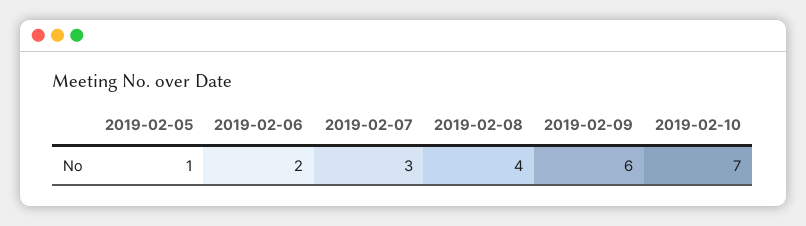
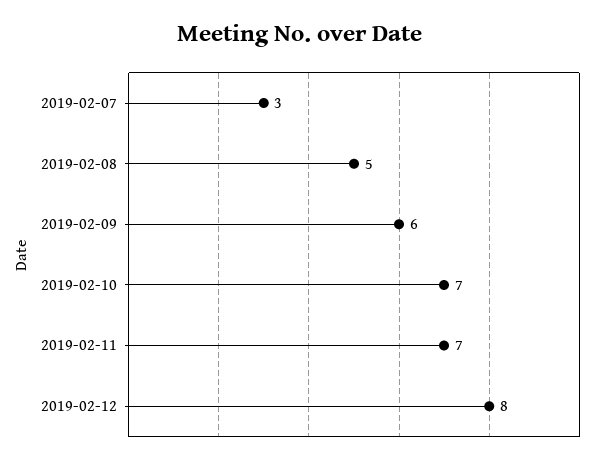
2019-02-05: 1 -> none
2019-02-06: 2 -> none
2019-02-08: 4 -> 5
2019-02-11: none -> 7
2019-02-12: none -> 8

